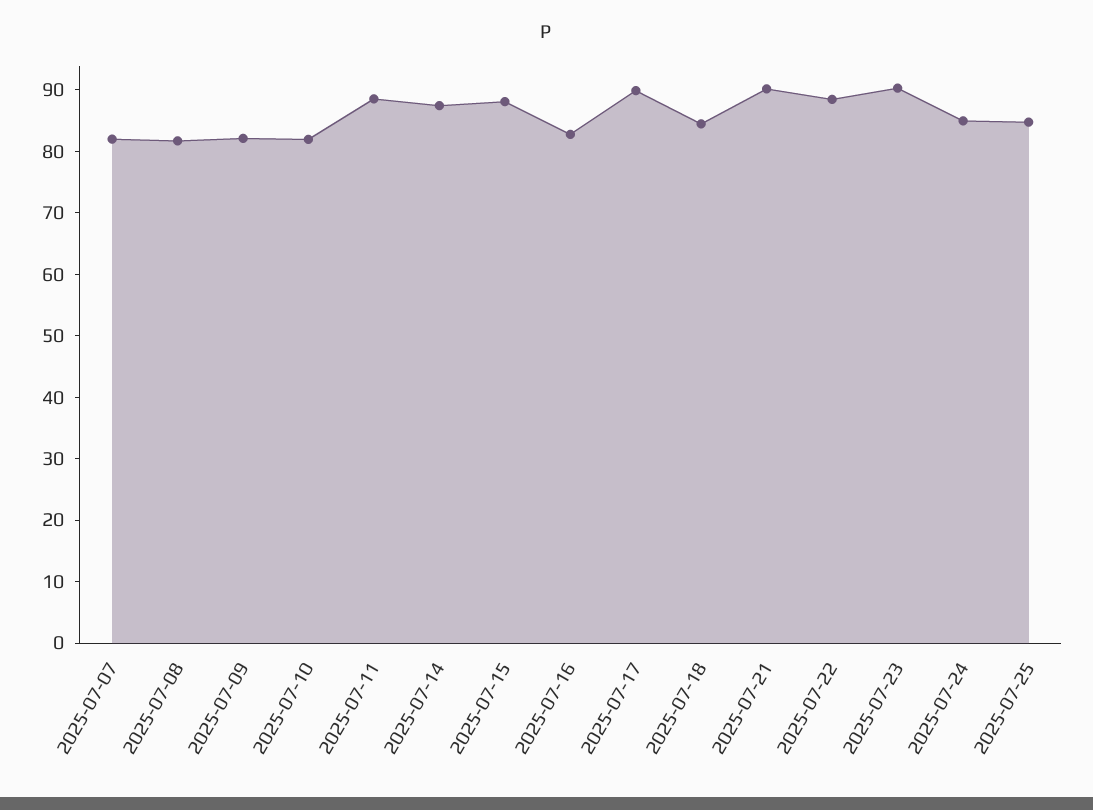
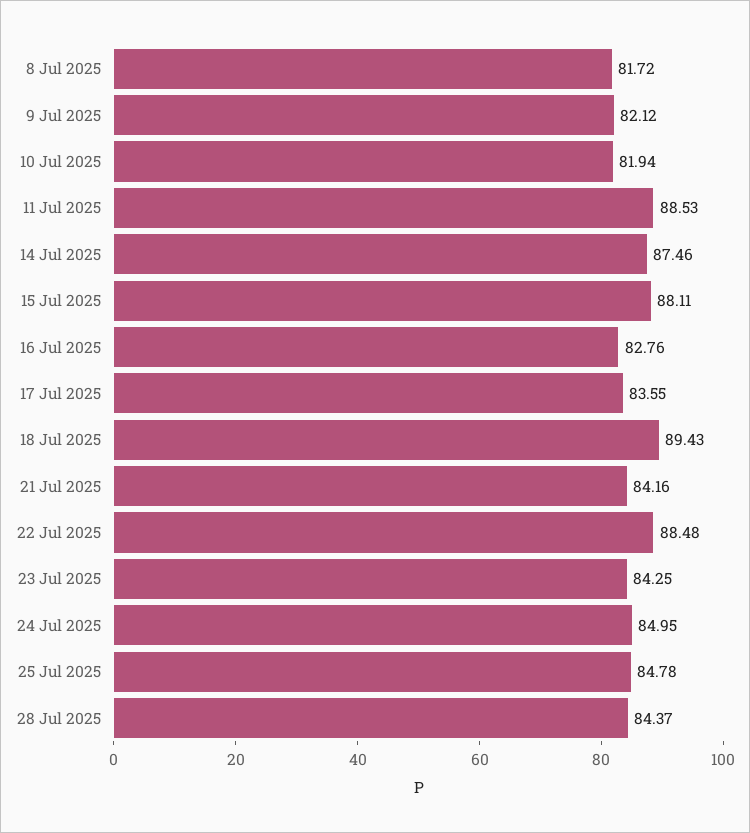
2025-07-07: 82 -> none
2025-07-17: 90 -> 83.55
2025-07-18: 84 -> 89.43
2025-07-21: 90 -> 84.16
2025-07-23: 90 -> 84.25
28 Jul 2025: none -> 84.37

